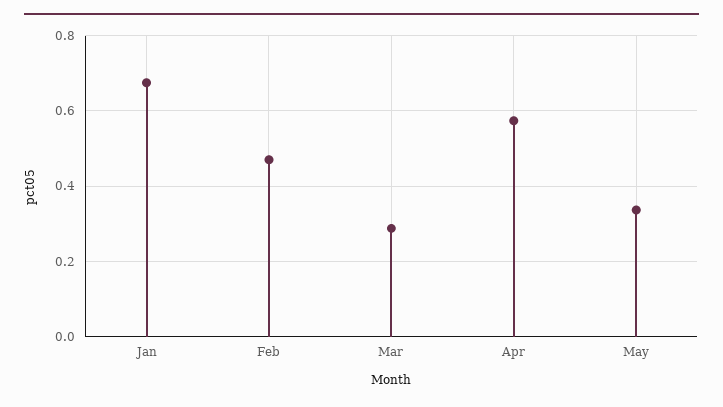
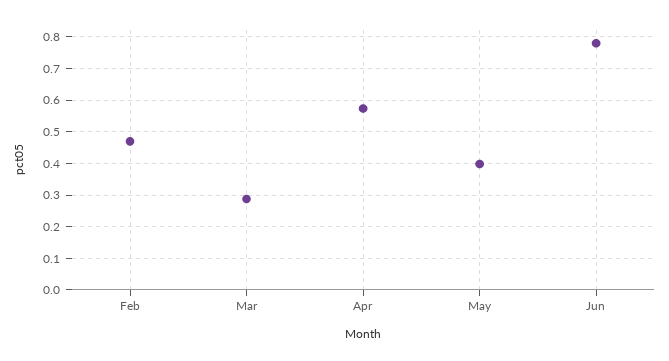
Jan: 0.68 -> none
May: 0.34 -> 0.4
Jun: none -> 0.78

